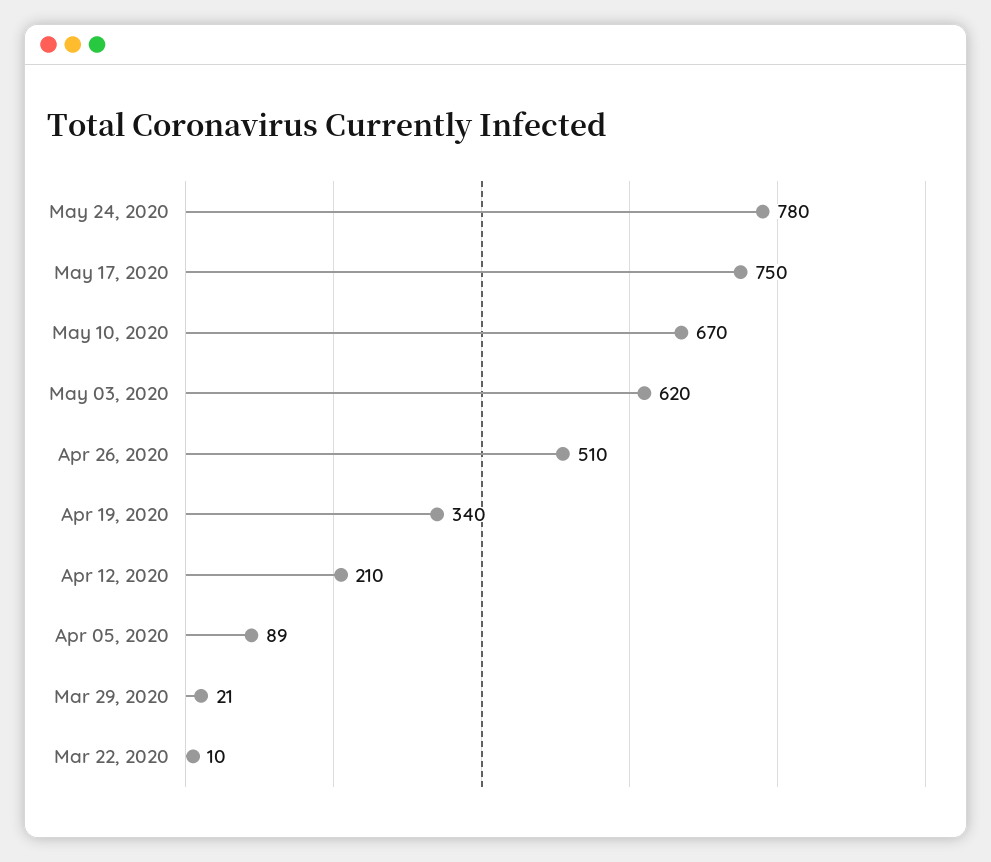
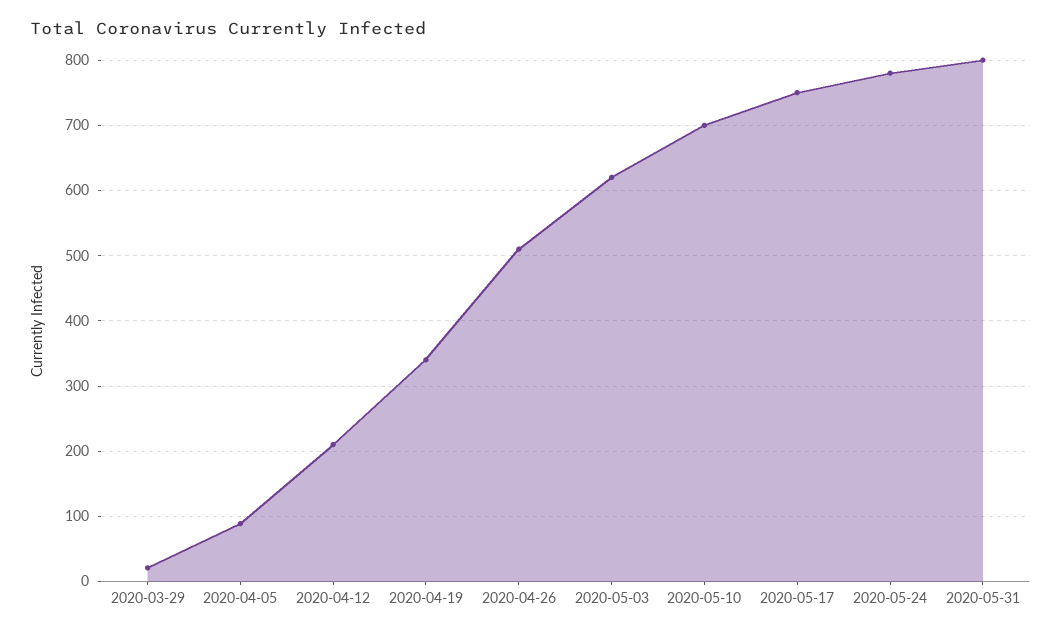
May 10, 2020: 670 -> 700
Mar 22, 2020: 10 -> none
2020-05-31: none -> 800

